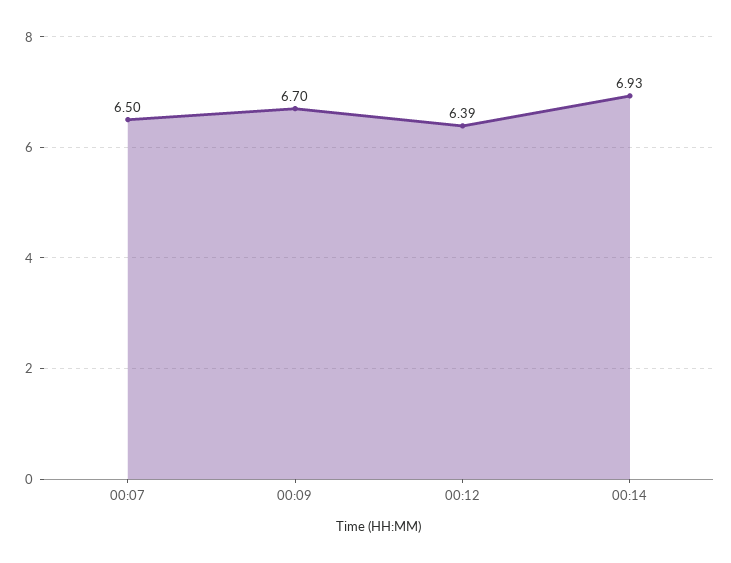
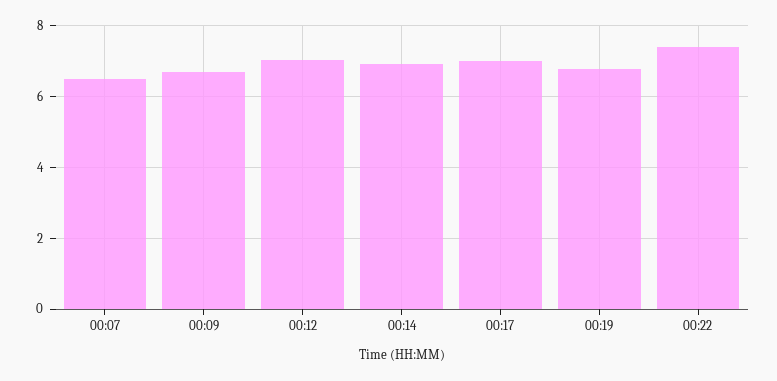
00:12: 6.39 -> 7
00:17: none -> 7
00:19: none -> 6.8
00:22: none -> 7.4

